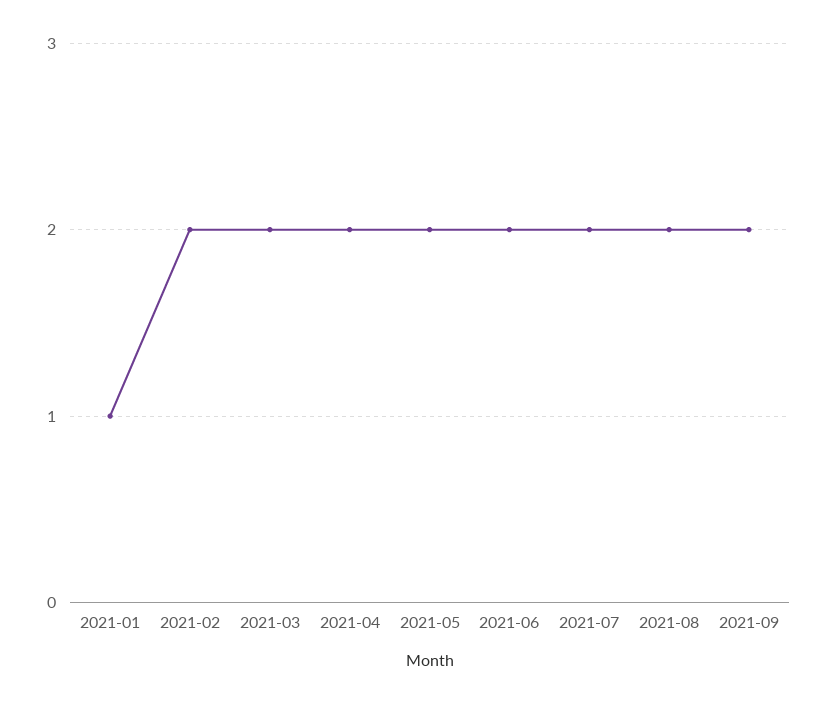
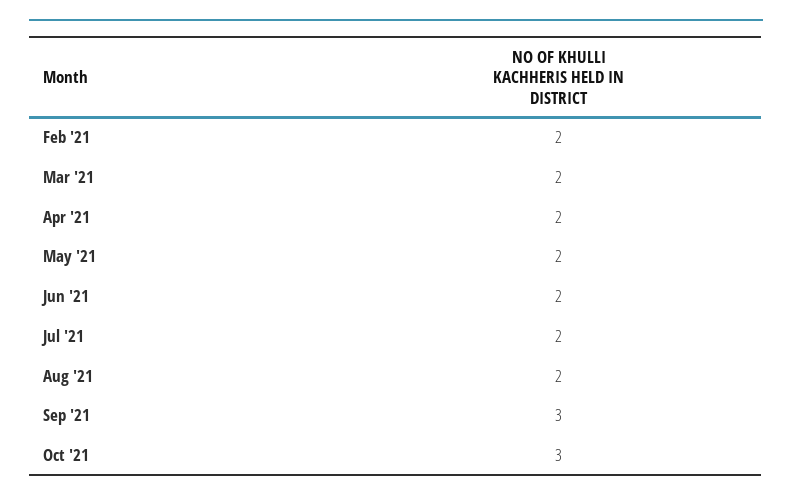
2021-01: 1 -> none
2021-09: 2 -> 3
Oct '21: none -> 3

